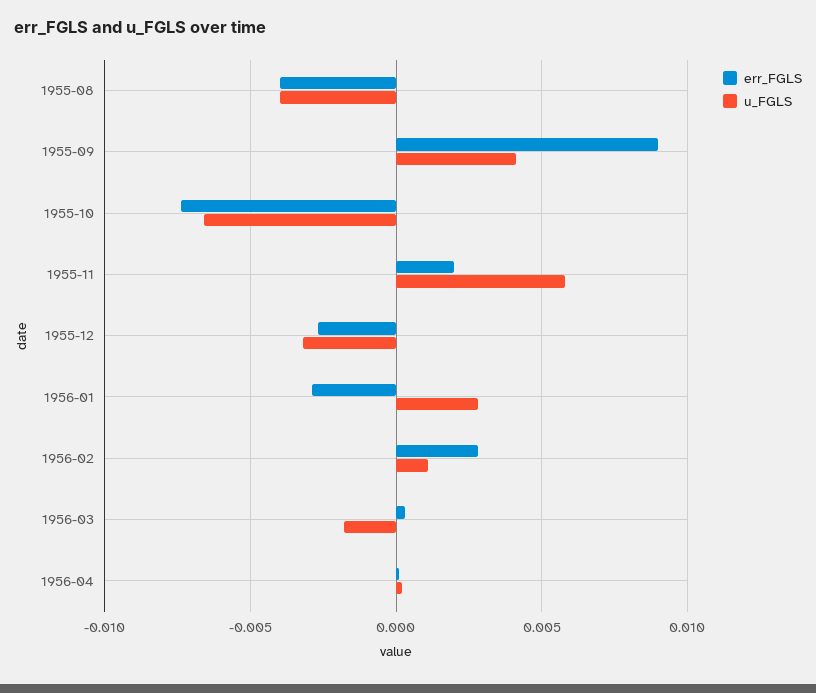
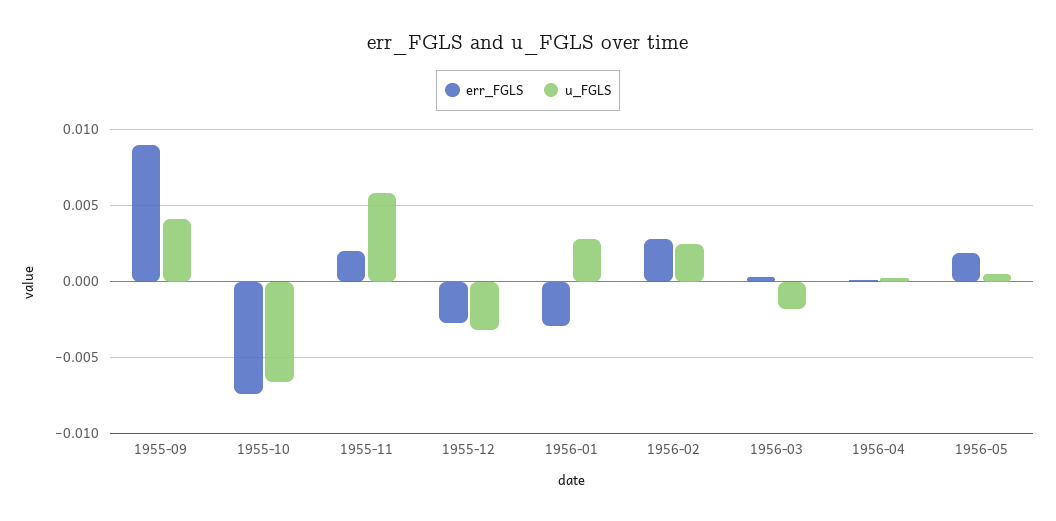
err_FGLS, 1955-08: -0.004 -> none
u_FGLS, 1955-08: -0.004 -> none
u_FGLS, 1956-02: 0.001 -> 0.0025
err_FGLS, 1956-05: none -> 0.002
u_FGLS, 1956-05: none -> 0.0005

